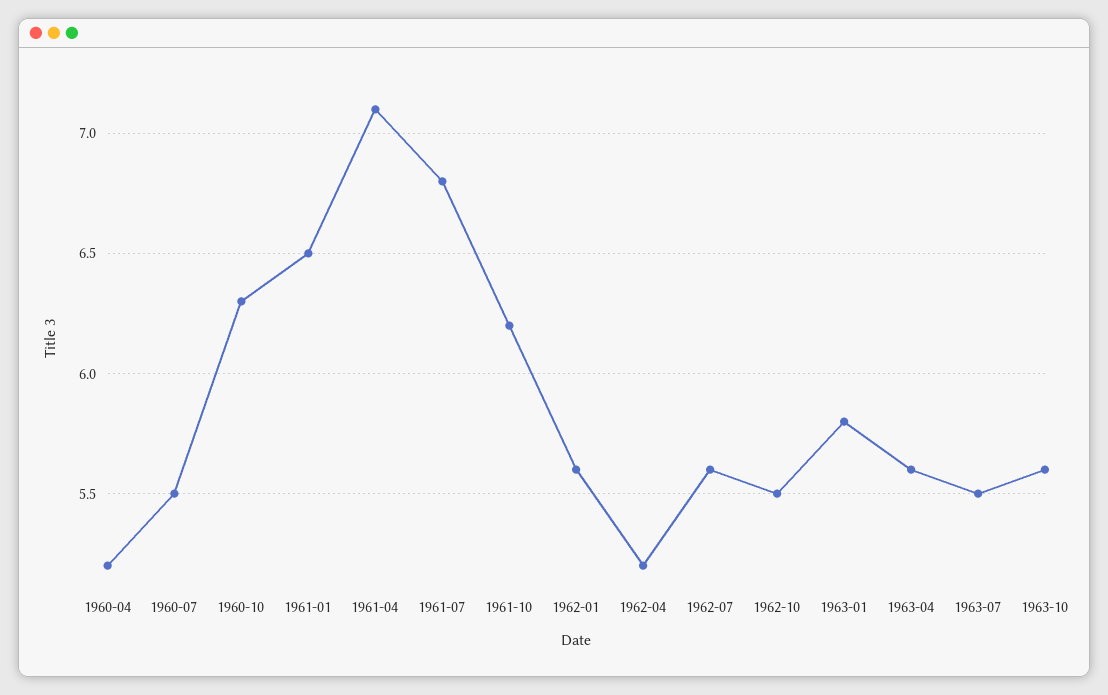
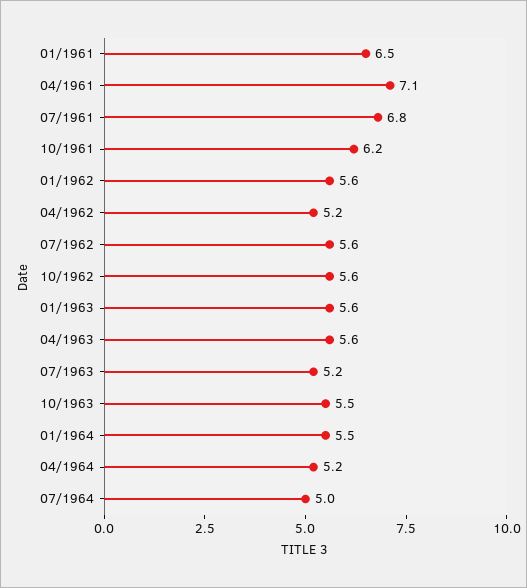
1960-04: 5.2 -> none
1960-07: 5.5 -> none
1960-10: 6.3 -> none
1962-10: 5.5 -> 5.6
1963-01: 5.8 -> 5.6
1963-07: 5.5 -> 5.2
1963-10: 5.6 -> 5.5
01/1964: none -> 5.5
04/1964: none -> 5.2
07/1964: none -> 5

